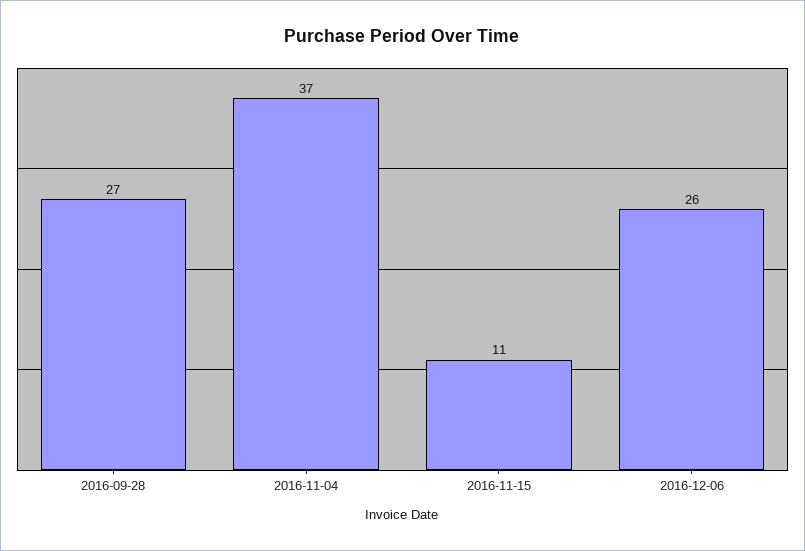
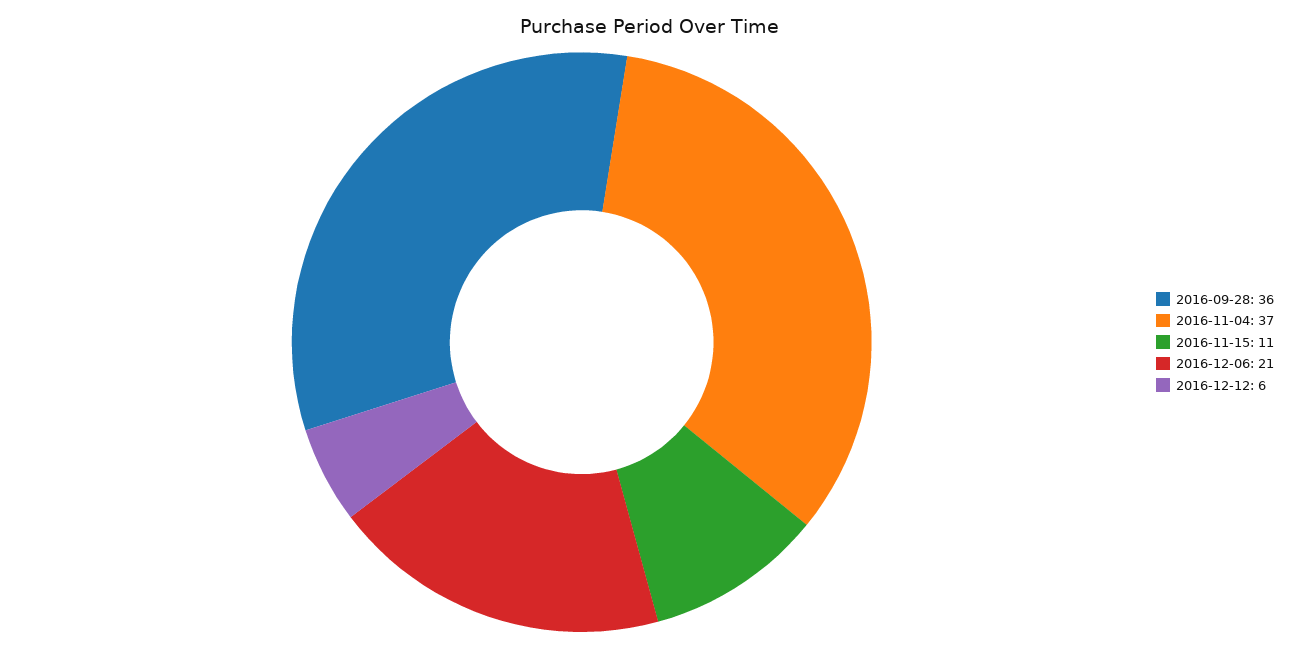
2016-09-28: 27 -> 36
2016-12-06: 26 -> 21
2016-12-12: none -> 6

